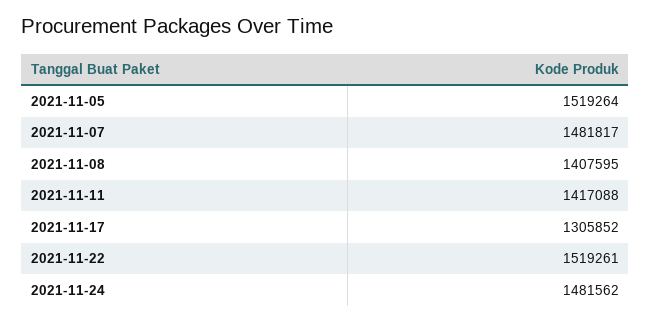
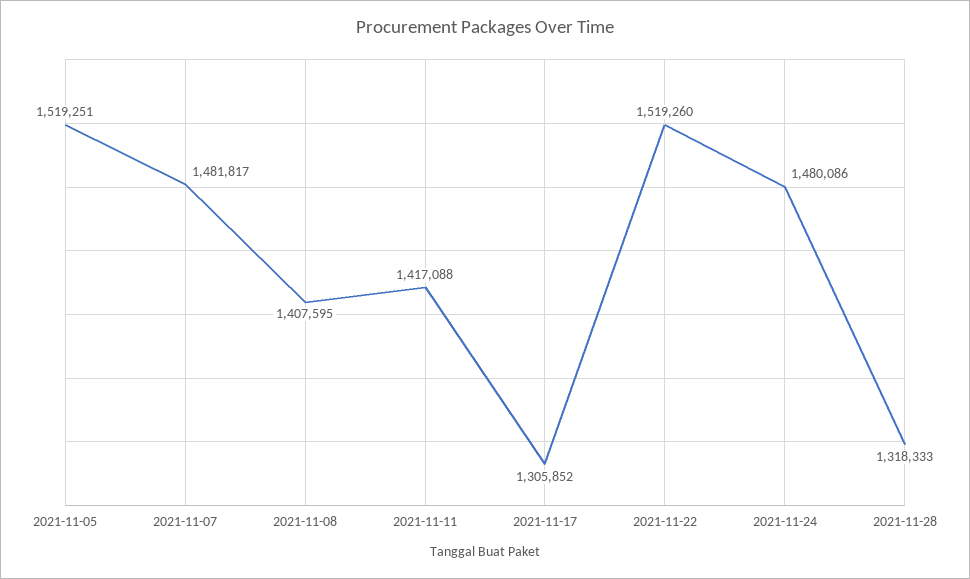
2021-11-05: 1519264 -> 1519251
2021-11-22: 1519261 -> 1519260
2021-11-24: 1481562 -> 1480086
2021-11-28: none -> 1318333

